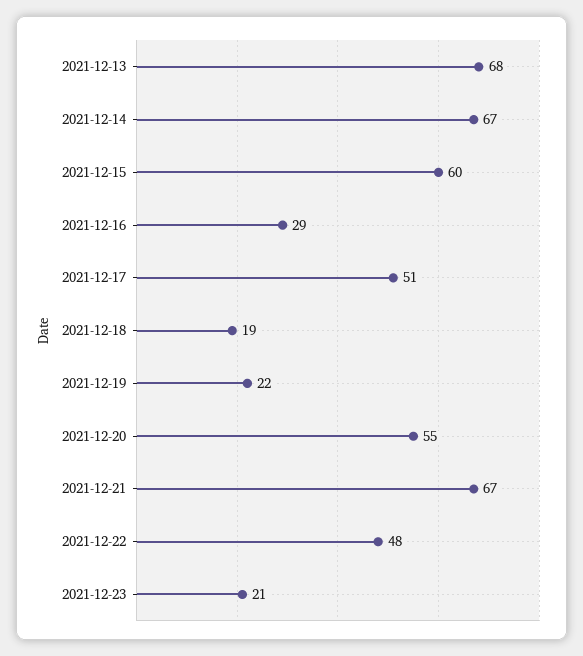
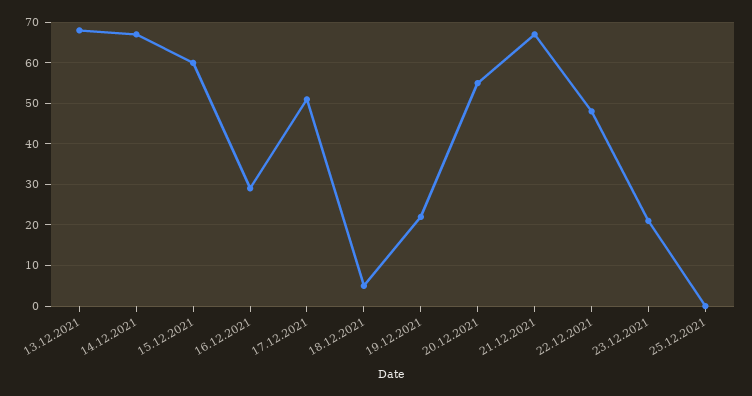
2021-12-18: 19 -> 5
25.12.2021: none -> 0

